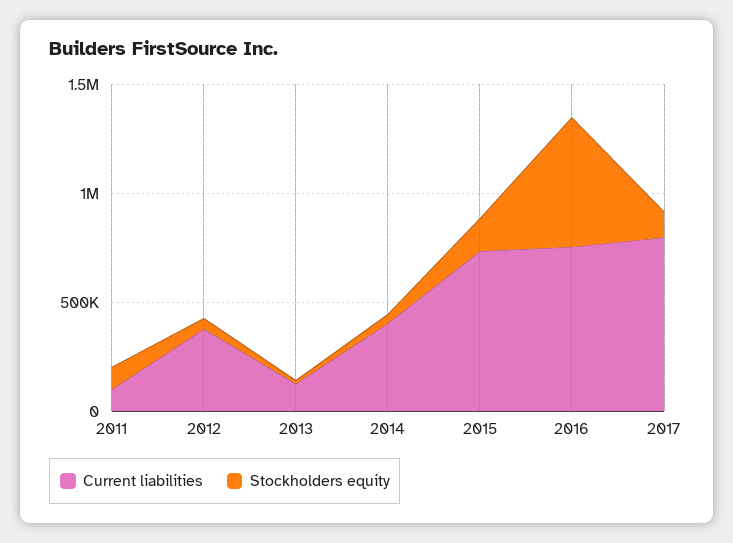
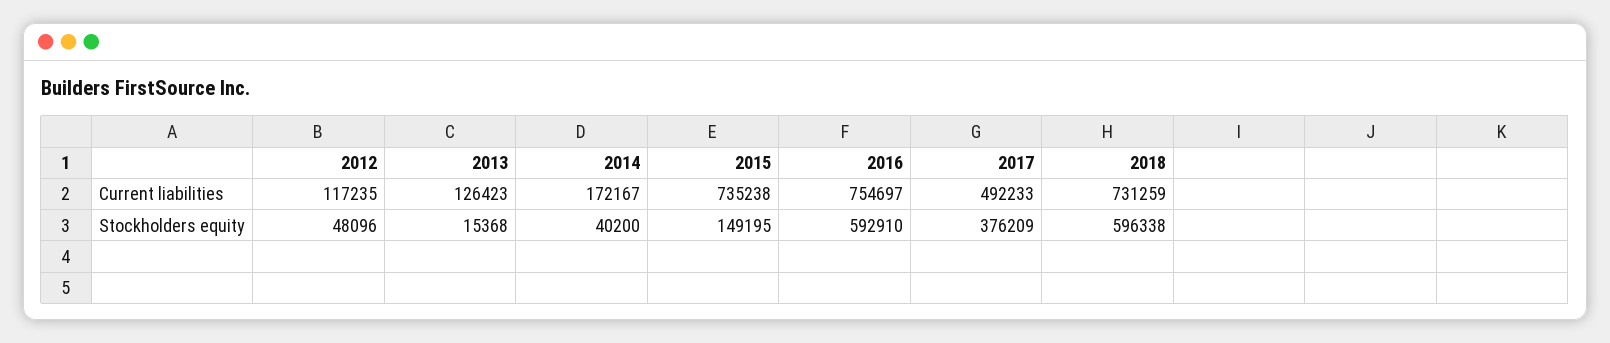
Current liabilities, 2011: 100000 -> none
Stockholders equity, 2011: 100000 -> none
Current liabilities, 2012: 400000 -> 117235
Current liabilities, 2014: 400000 -> 172167
Current liabilities, 2017: 800000 -> 492233
Stockholders equity, 2017: 100000 -> 376209
Current liabilities, 2018: none -> 731259
Stockholders equity, 2018: none -> 596338

